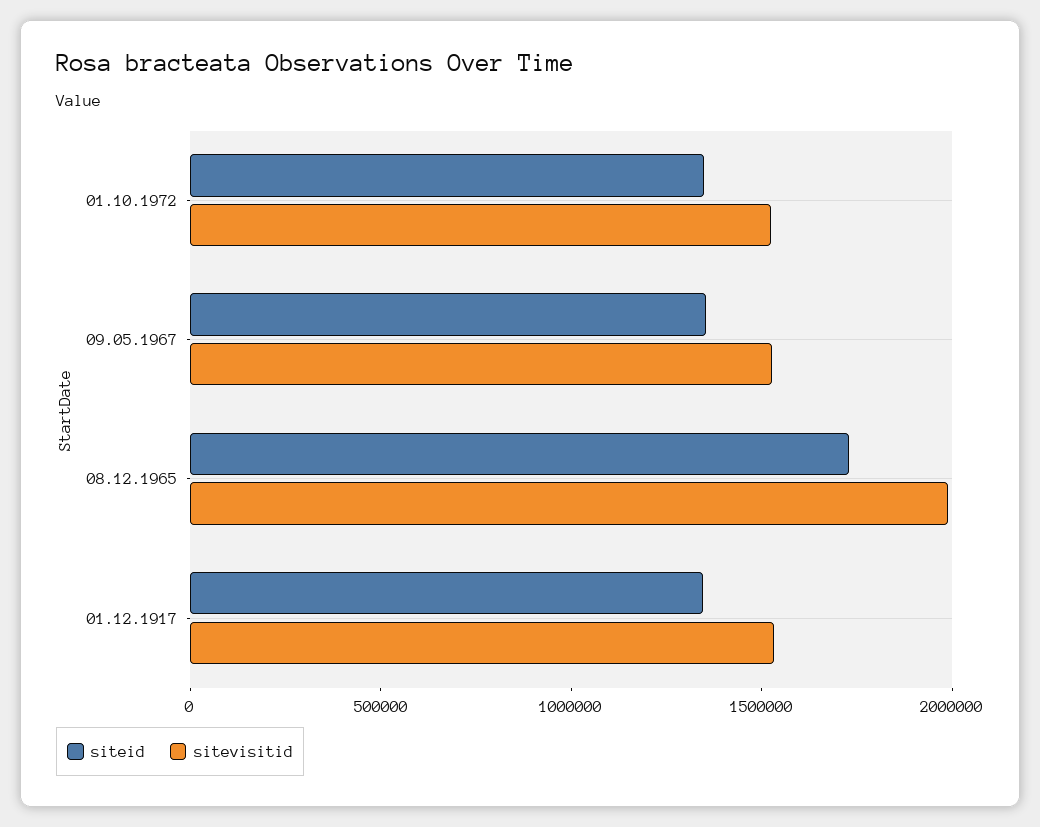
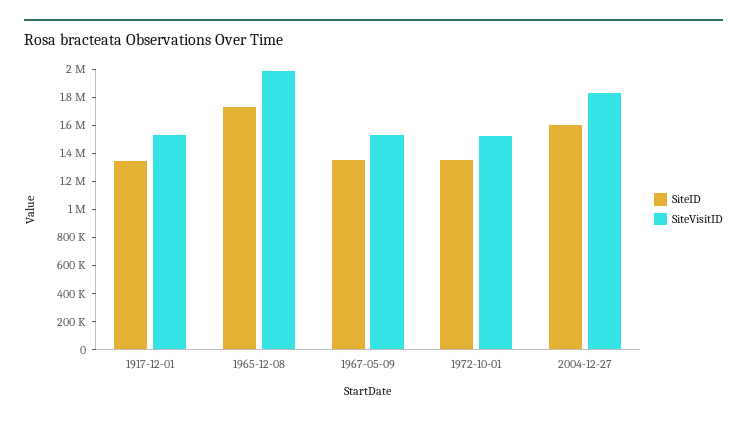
siteid, 2004-12-27: none -> 1600000
sitevisitid, 2004-12-27: none -> 1800000

